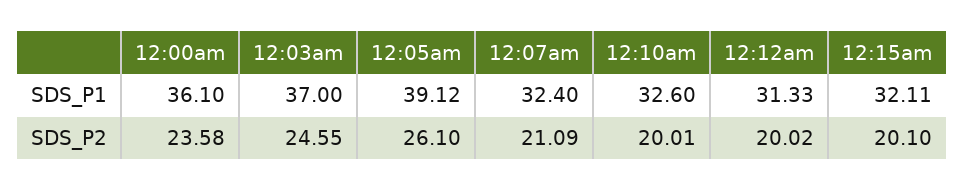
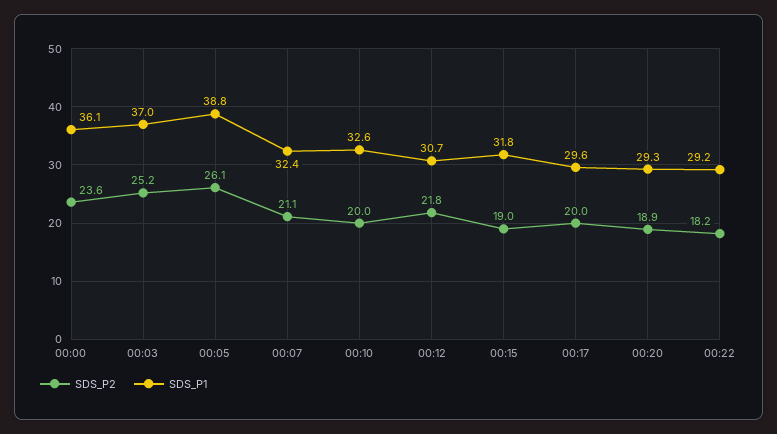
SDS_P1, 12:05am: 39.12 -> 38.8
SDS_P1, 12:12am: 31.33 -> 30.7
SDS_P1, 12:15am: 32.11 -> 31.8
SDS_P2, 12:03am: 24.55 -> 25.2
SDS_P2, 12:12am: 20.02 -> 21.8
SDS_P2, 12:15am: 20.1 -> 19
SDS_P2, 00:17: none -> 20
SDS_P1, 00:17: none -> 29.6
SDS_P2, 00:20: none -> 18.9
SDS_P1, 00:20: none -> 29.3
SDS_P2, 00:22: none -> 18.2
SDS_P1, 00:22: none -> 29.2

